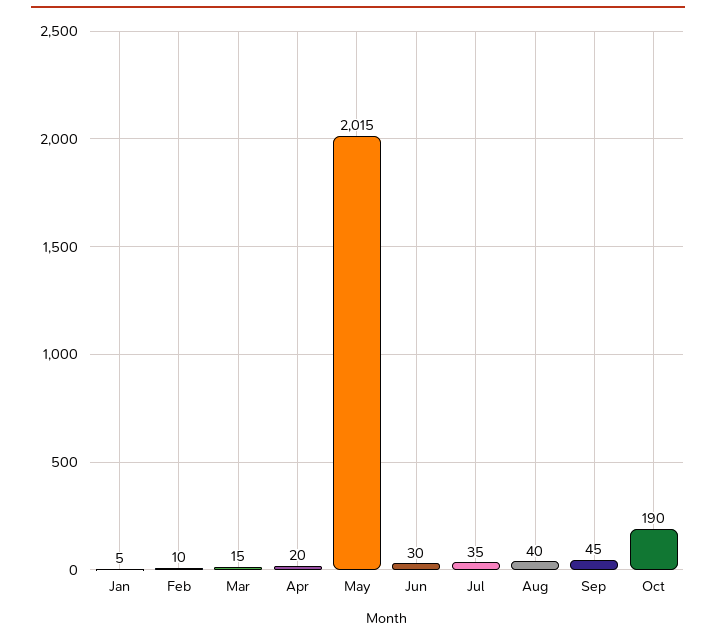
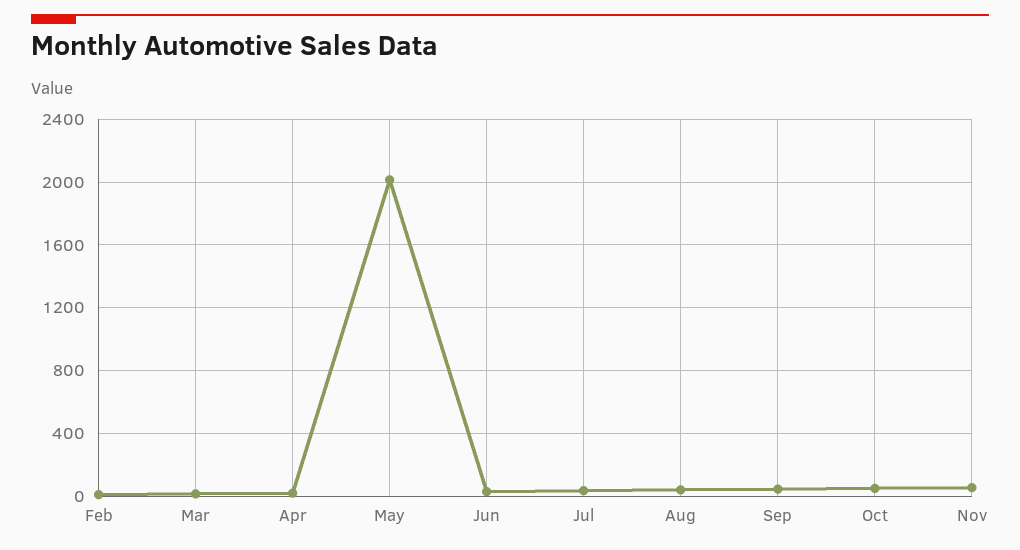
Jan: 5 -> none
Oct: 190 -> 50
Nov: none -> 50

